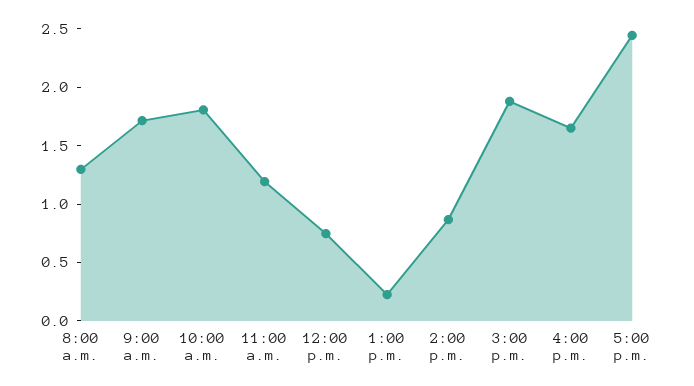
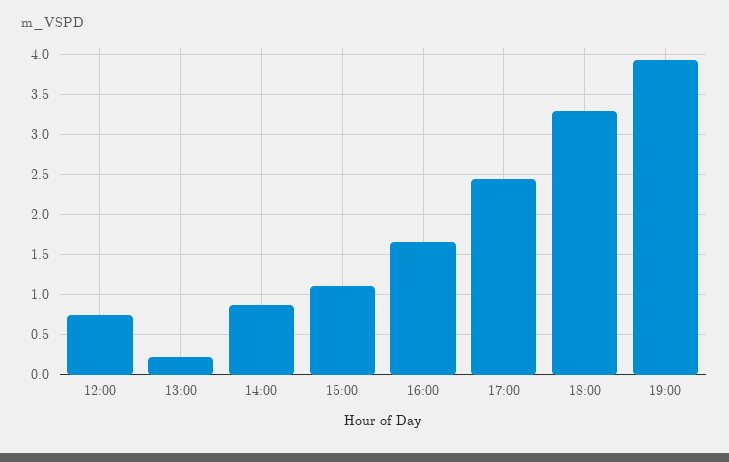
8:00 a.m.: 1.3 -> none
9:00 a.m.: 1.7 -> none
10:00 a.m.: 1.8 -> none
11:00 a.m.: 1.2 -> none
3:00 p.m.: 1.9 -> 1.1
18:00: none -> 3.3
19:00: none -> 3.9

